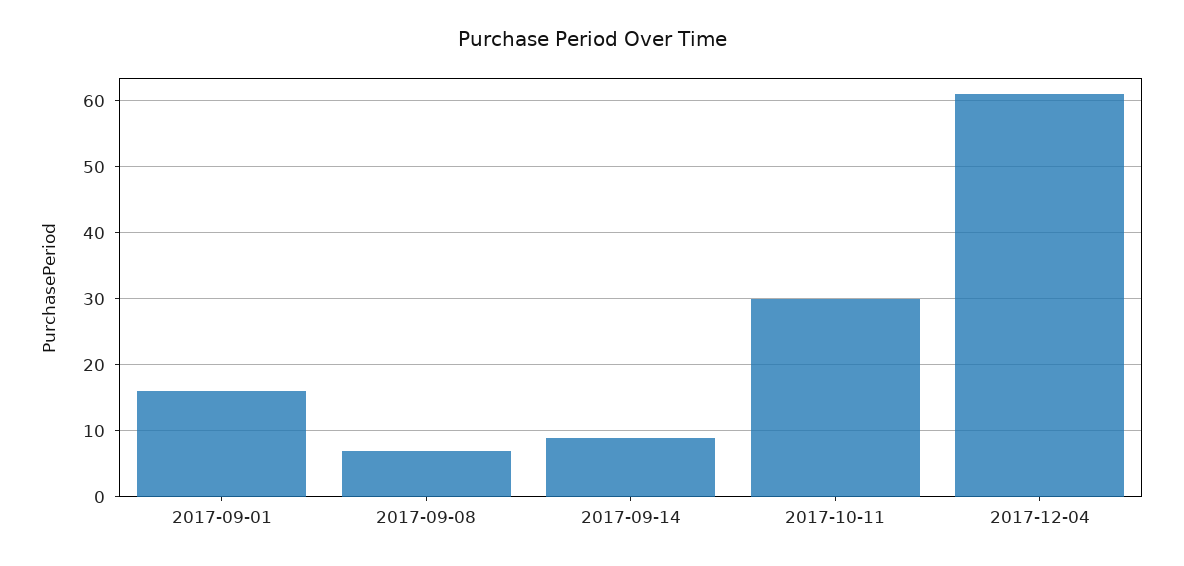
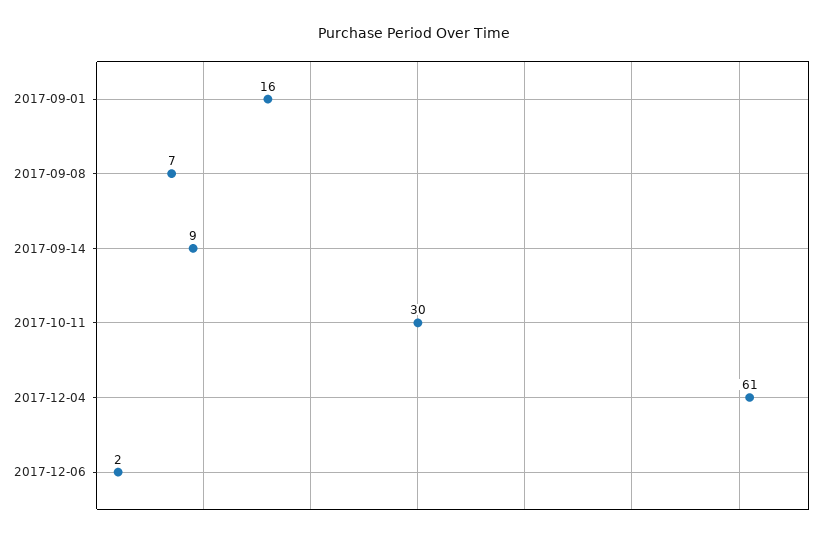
2017-12-06: none -> 2

